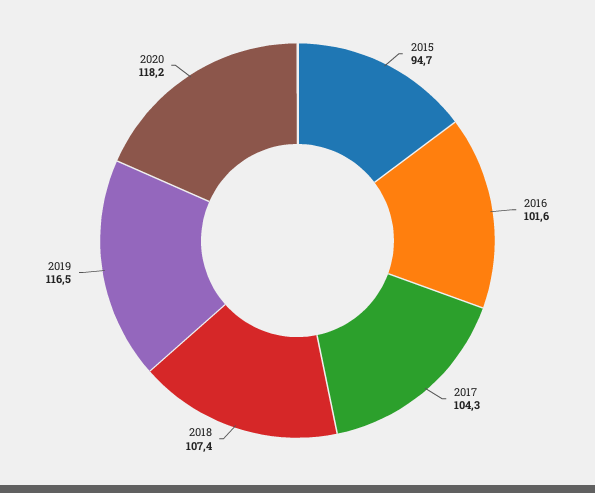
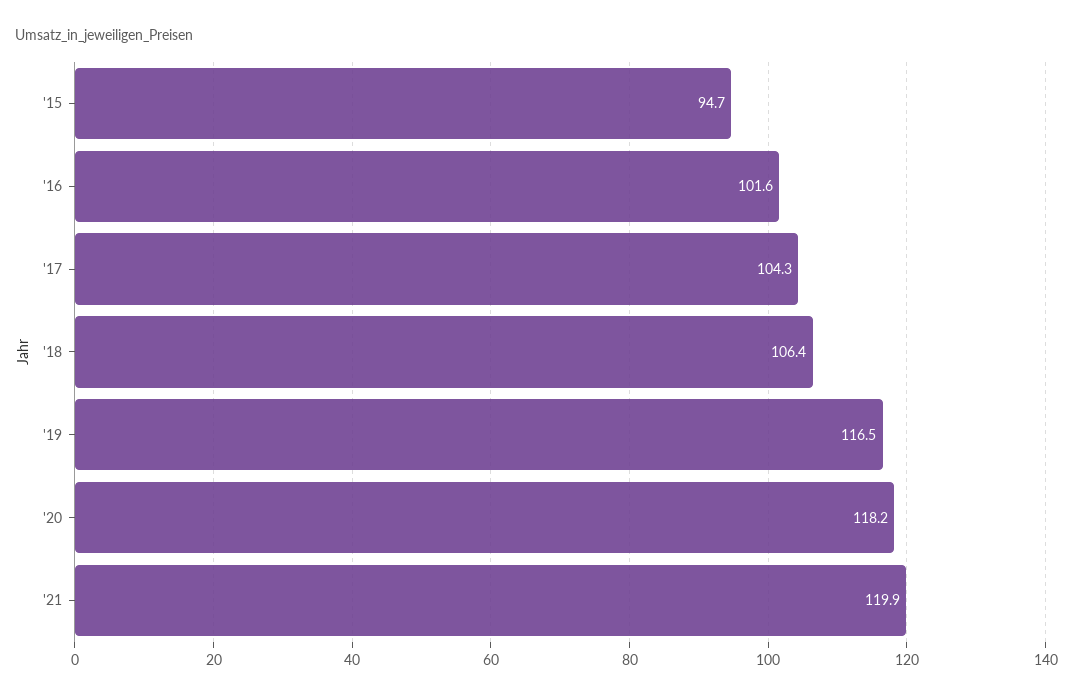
2018: 107.4 -> 106.4
'21: none -> 119.9

